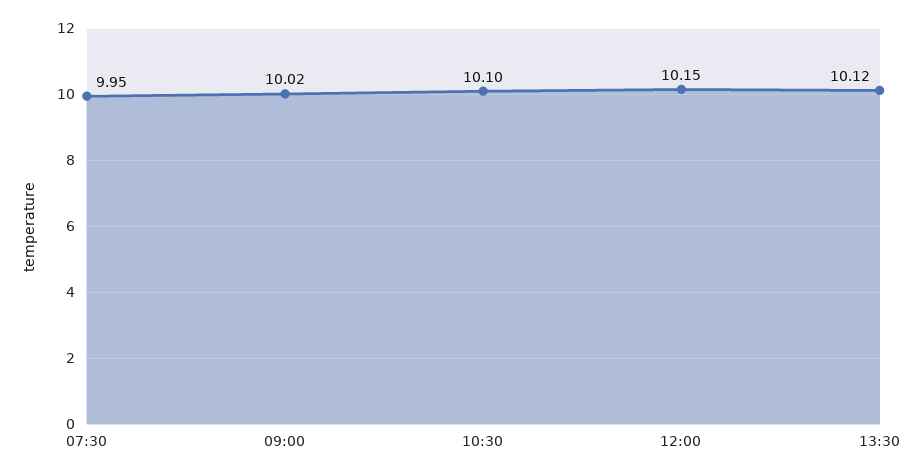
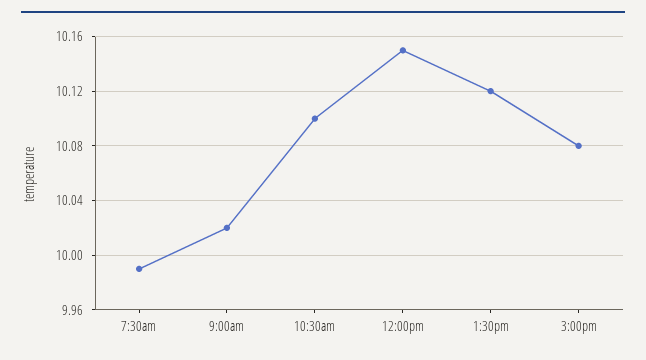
07:30: 9.95 -> 9.99
3:00pm: none -> 10.08

